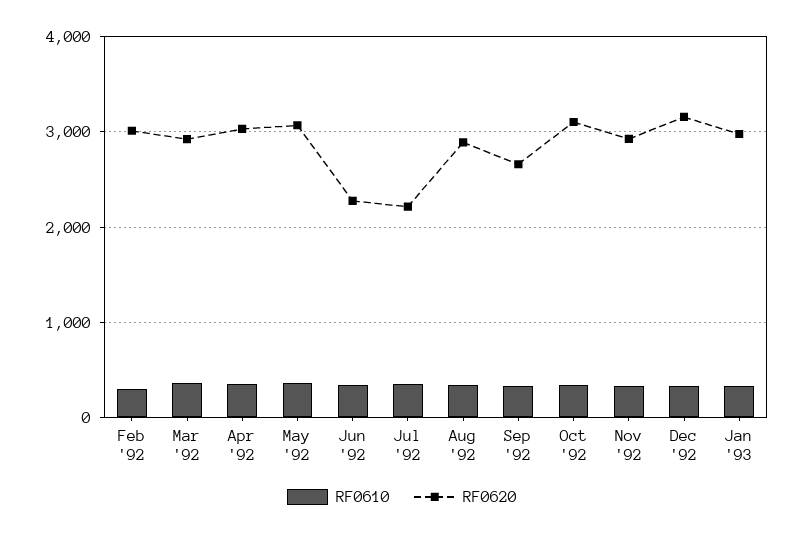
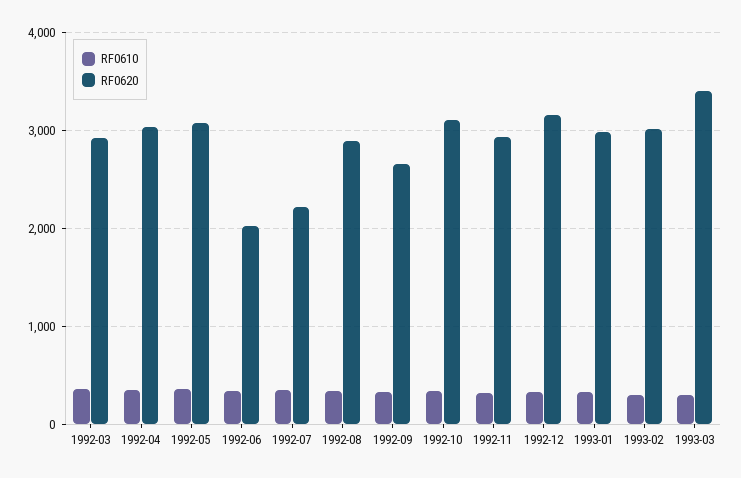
RF0610, Feb '92: 300 -> none
RF0620, Feb '92: 3000 -> none
RF0620, Jun '92: 2300 -> 2000
RF0610, 1993-02: none -> 300
RF0620, 1993-02: none -> 3000
RF0610, 1993-03: none -> 300
RF0620, 1993-03: none -> 3400

